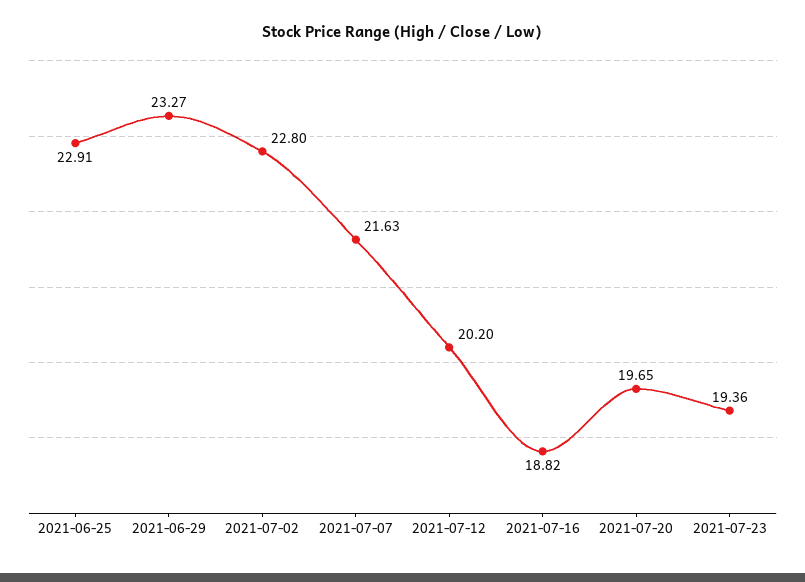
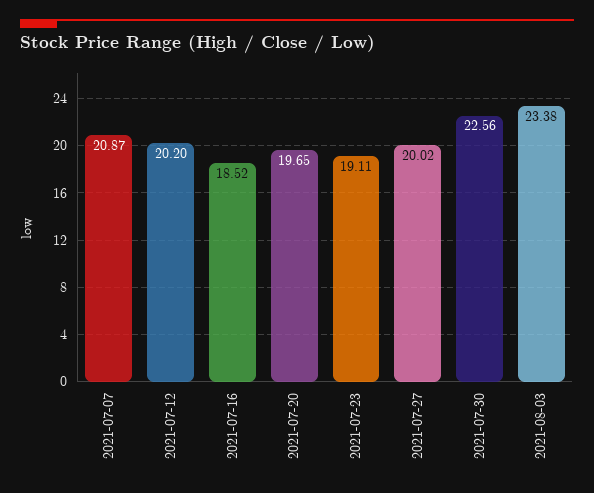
2021-06-25: 22.91 -> none
2021-06-29: 23.27 -> none
2021-07-02: 22.8 -> none
2021-07-07: 21.63 -> 20.87
2021-07-16: 18.82 -> 18.52
2021-07-23: 19.36 -> 19.11
2021-07-27: none -> 20.02
2021-07-30: none -> 22.56
2021-08-03: none -> 23.38

